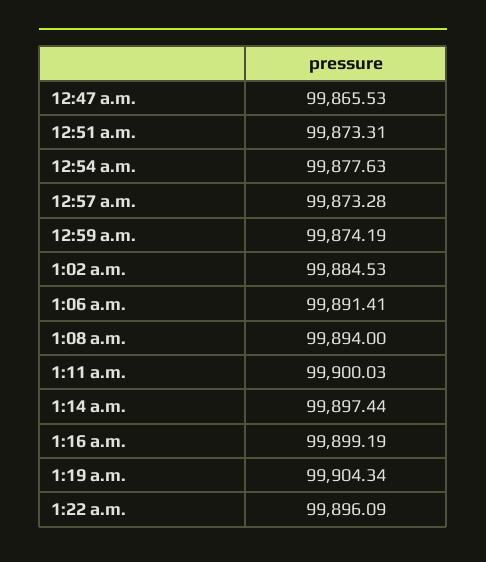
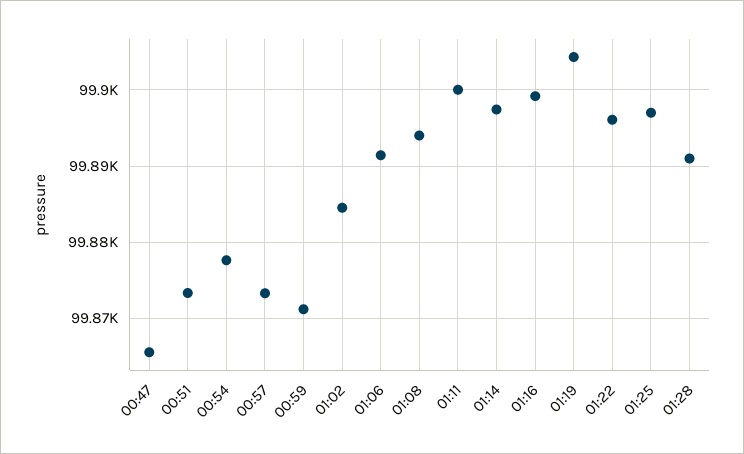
12:59 a.m.: 99874.19 -> 99871
01:25: none -> 99897
01:28: none -> 99891

